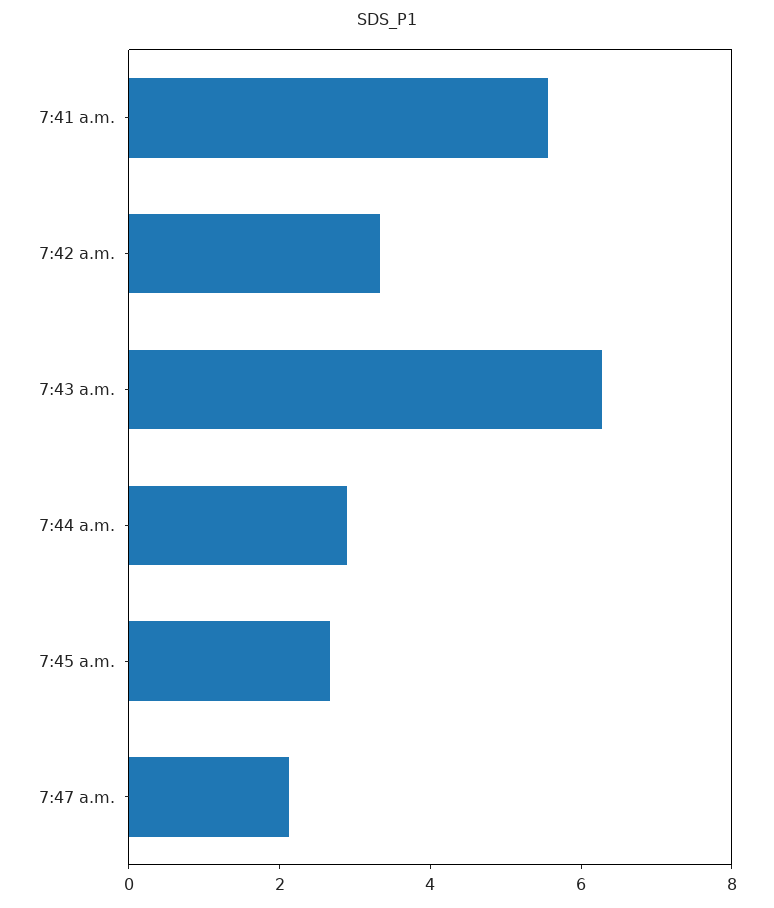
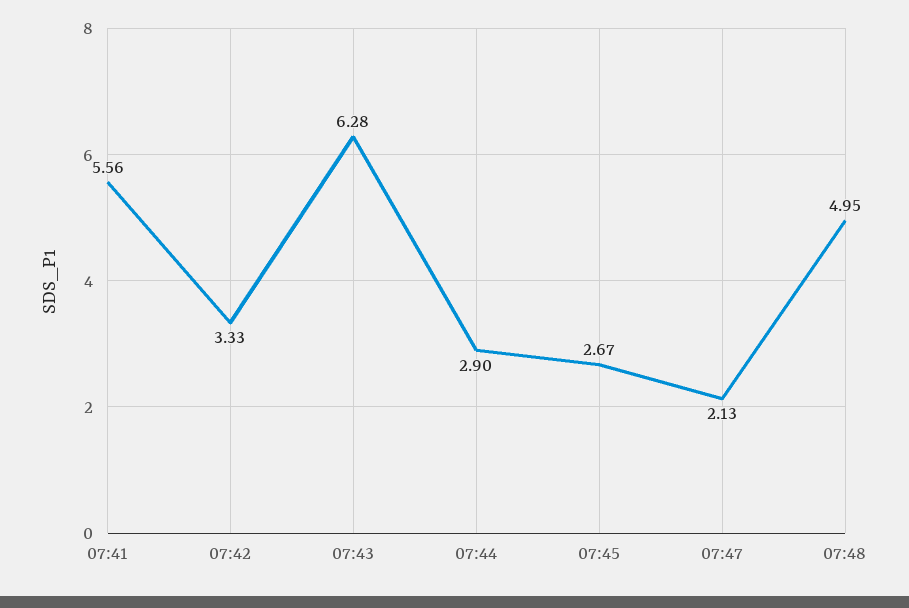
07:48: none -> 4.95

